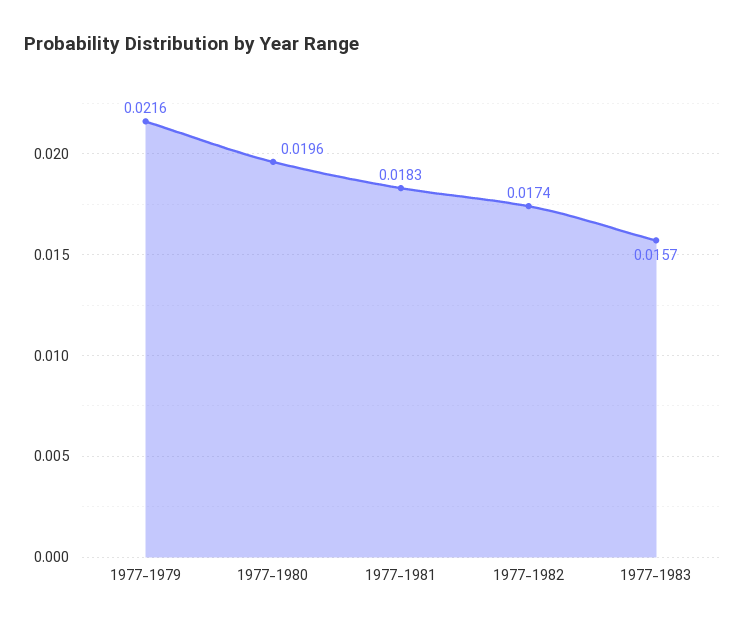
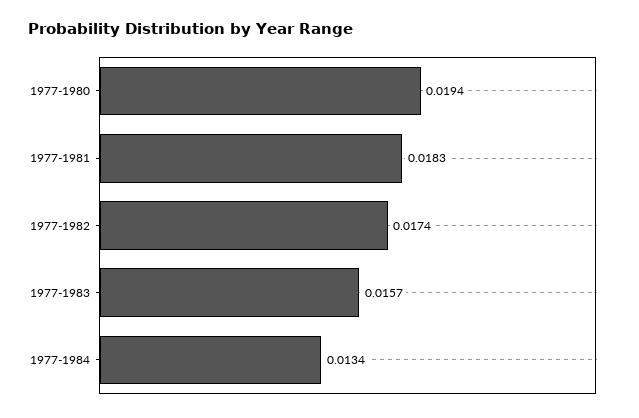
1977-1979: 0.0216 -> none
1977-1980: 0.0196 -> 0.0194
1977-1984: none -> 0.0134

